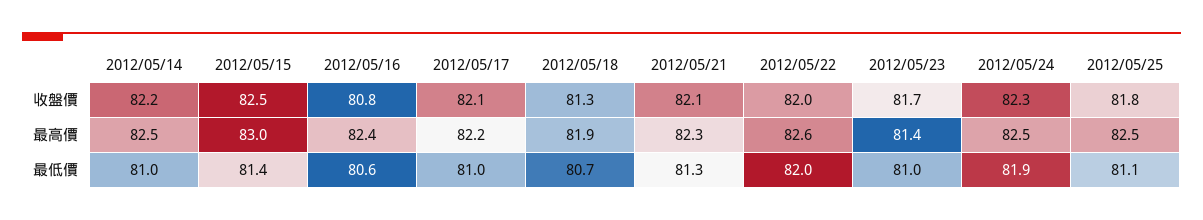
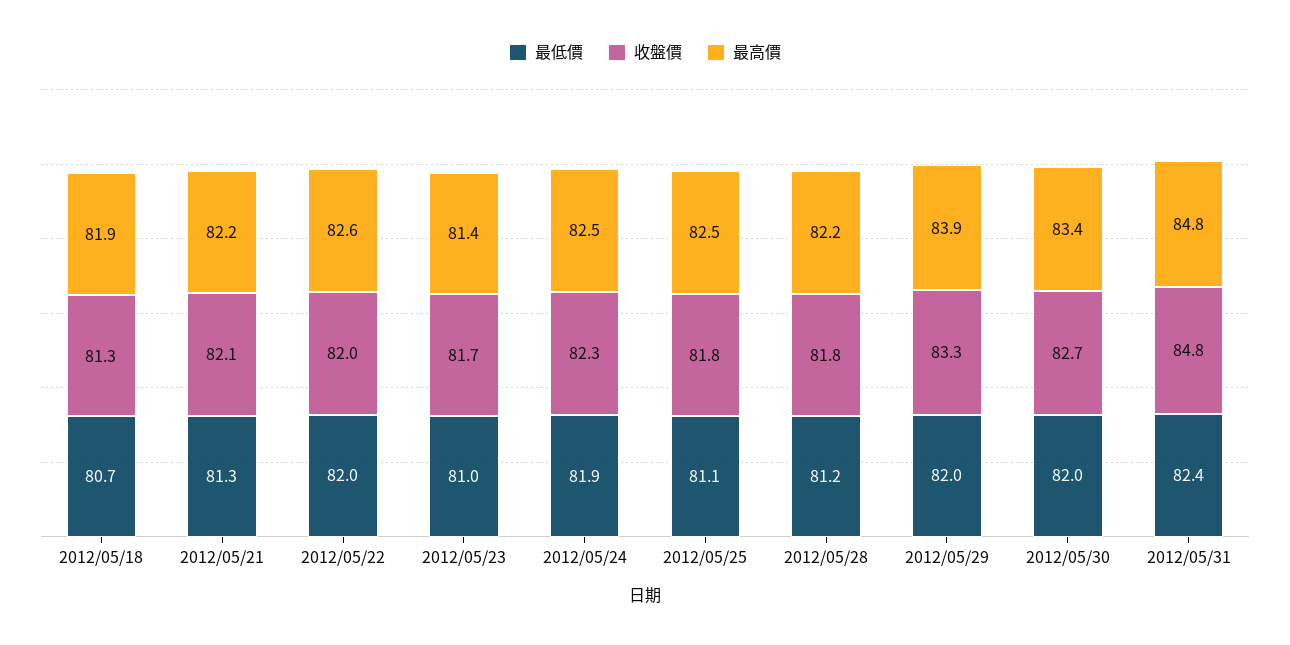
收盤價, 2012/05/14: 82.2 -> none
收盤價, 2012/05/15: 82.5 -> none
收盤價, 2012/05/16: 80.8 -> none
收盤價, 2012/05/17: 82.1 -> none
最高價, 2012/05/14: 82.5 -> none
最高價, 2012/05/15: 83 -> none
最高價, 2012/05/16: 82.4 -> none
最高價, 2012/05/17: 82.2 -> none
最高價, 2012/05/21: 82.3 -> 82.2
最低價, 2012/05/14: 81 -> none
最低價, 2012/05/15: 81.4 -> none
最低價, 2012/05/16: 80.6 -> none
最低價, 2012/05/17: 81 -> none
最低價, 2012/05/28: none -> 81.2
收盤價, 2012/05/28: none -> 81.8
最高價, 2012/05/28: none -> 82.2
最低價, 2012/05/29: none -> 82
收盤價, 2012/05/29: none -> 83.3
最高價, 2012/05/29: none -> 83.9
最低價, 2012/05/30: none -> 82
收盤價, 2012/05/30: none -> 82.7
最高價, 2012/05/30: none -> 83.4
最低價, 2012/05/31: none -> 82.4
收盤價, 2012/05/31: none -> 84.8
最高價, 2012/05/31: none -> 84.8

